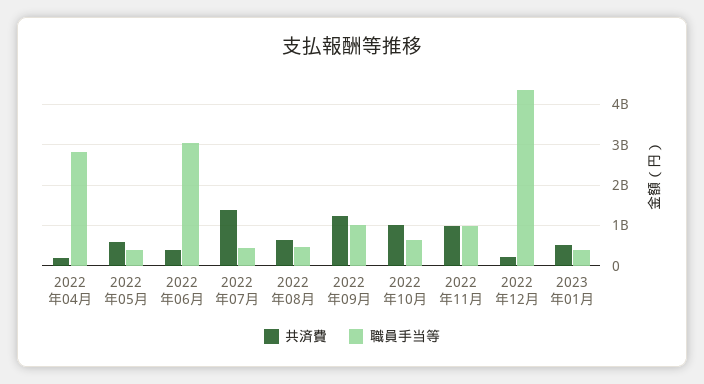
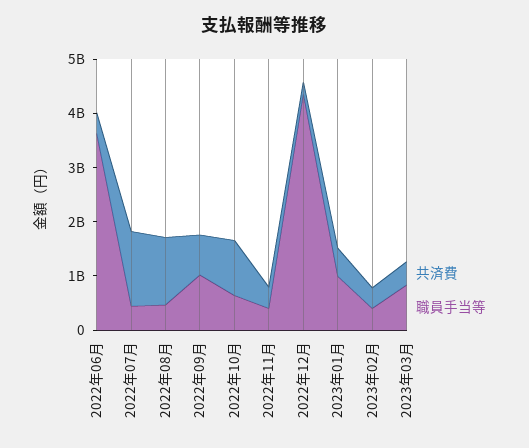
共済費, 2022年04月: 200000000 -> none
職員手当等, 2022年04月: 2800000000 -> none
共済費, 2022年05月: 600000000 -> none
職員手当等, 2022年05月: 400000000 -> none
職員手当等, 2022年06月: 3000000000 -> 3600000000
共済費, 2022年08月: 600000000 -> 1200000000
共済費, 2022年09月: 1200000000 -> 800000000
共済費, 2022年11月: 1000000000 -> 400000000
職員手当等, 2022年11月: 1000000000 -> 400000000
職員手当等, 2023年01月: 400000000 -> 1000000000
共済費, 2023年02月: none -> 400000000
職員手当等, 2023年02月: none -> 400000000
共済費, 2023年03月: none -> 400000000
職員手当等, 2023年03月: none -> 800000000

